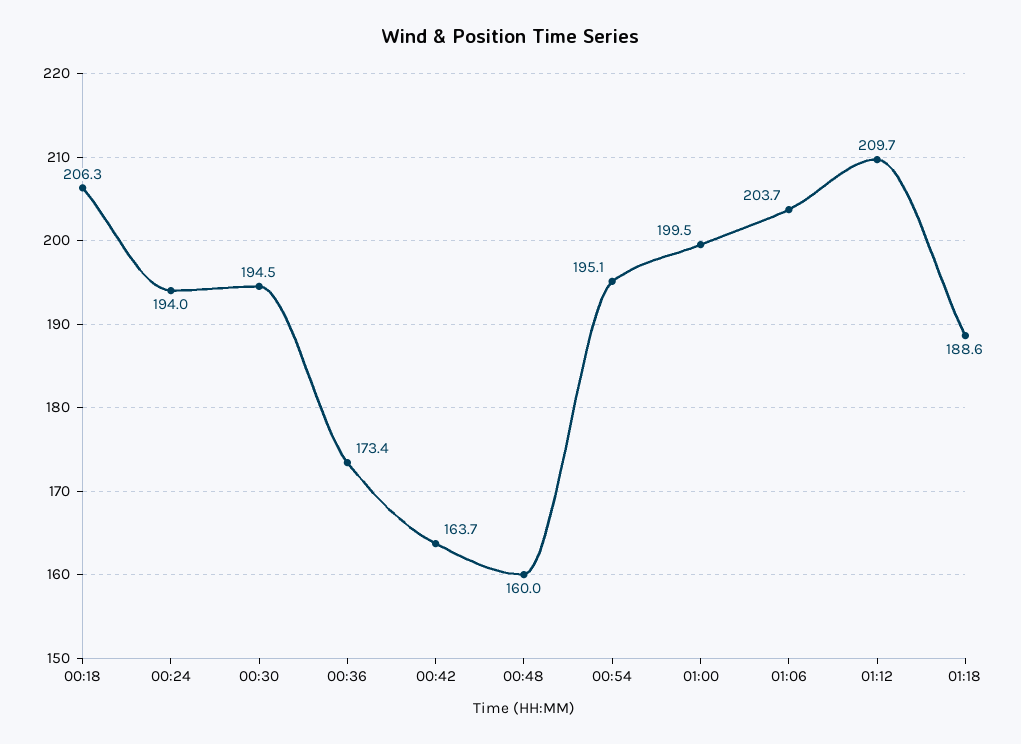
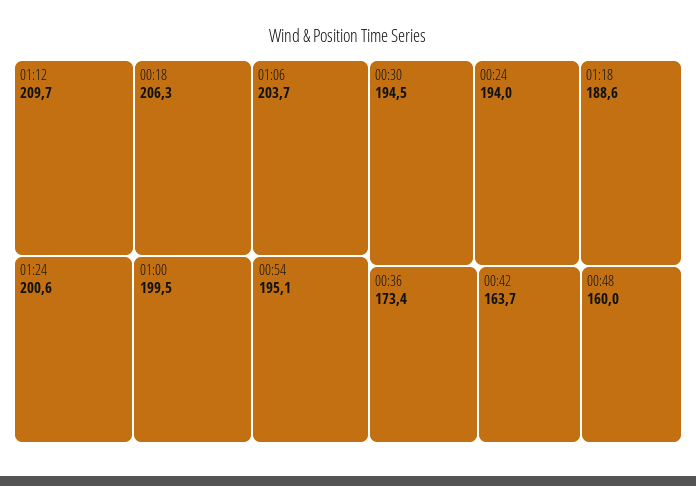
01:24: none -> 200.6

